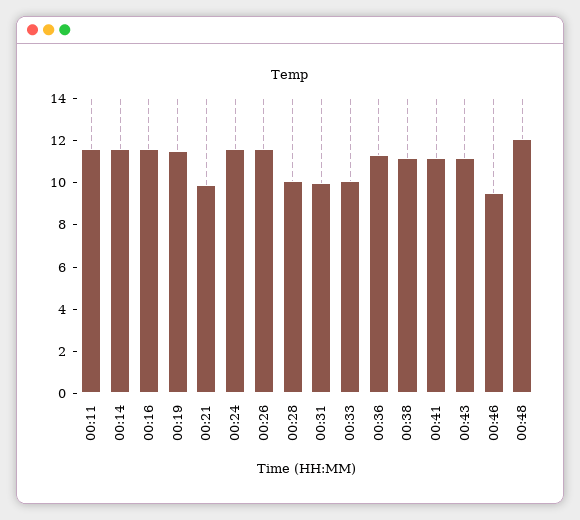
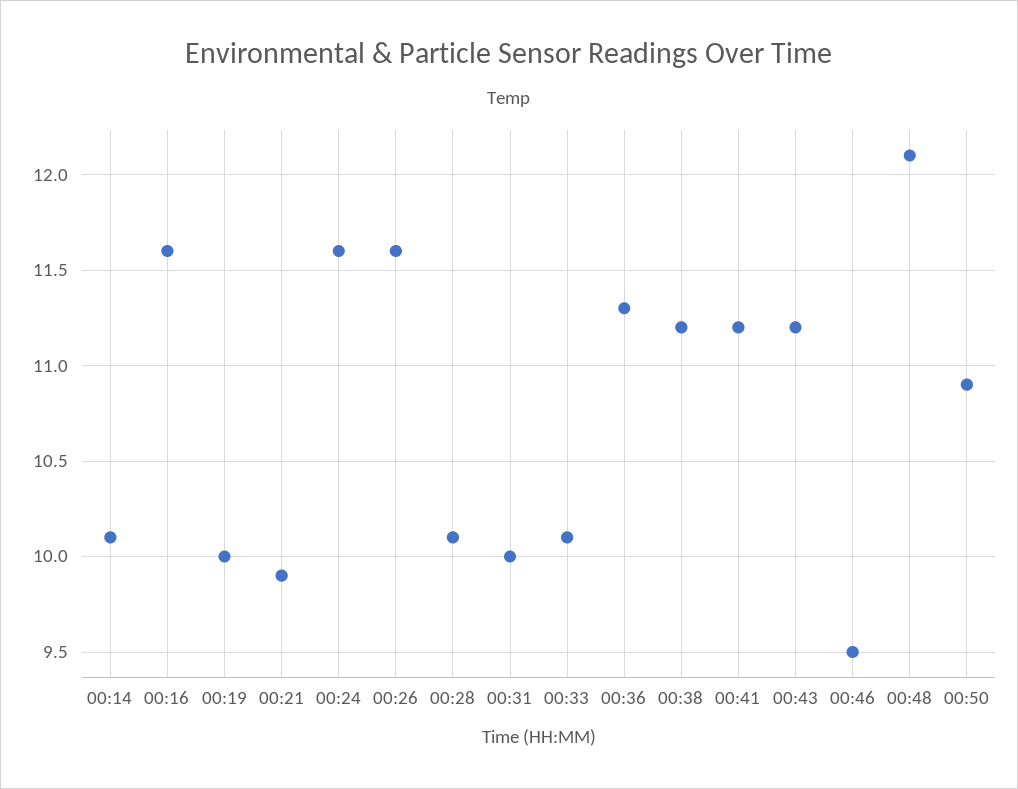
00:11: 11.5 -> none
00:14: 11.5 -> 10.1
00:19: 11.5 -> 10
00:50: none -> 10.9

